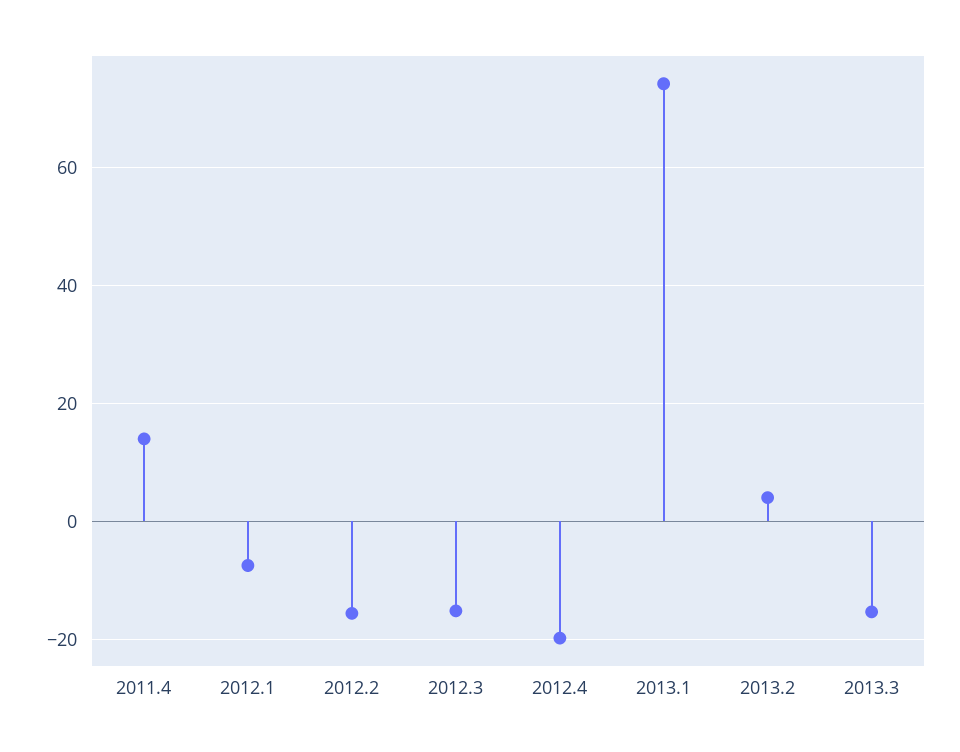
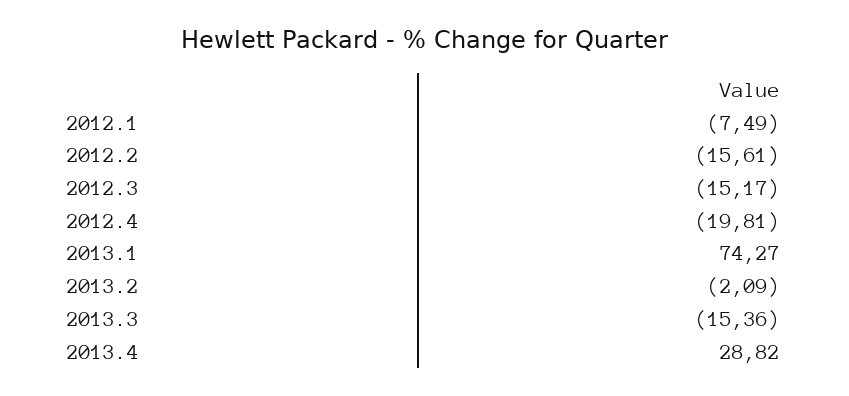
2011.4: 14 -> none
2013.2: 4 -> -2.09
2013.4: none -> 28.82

